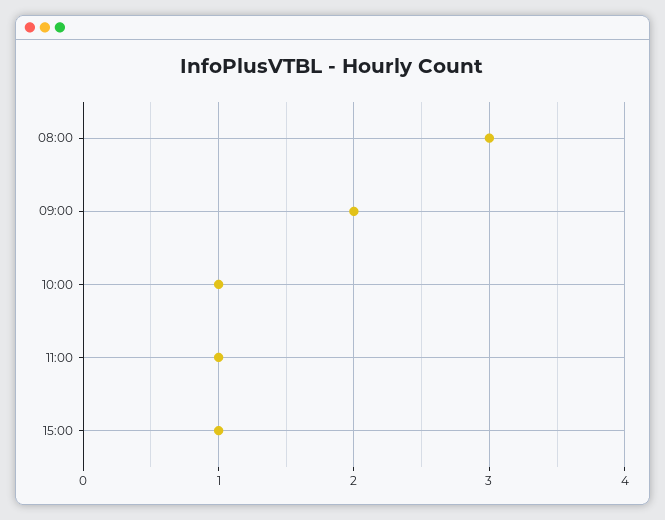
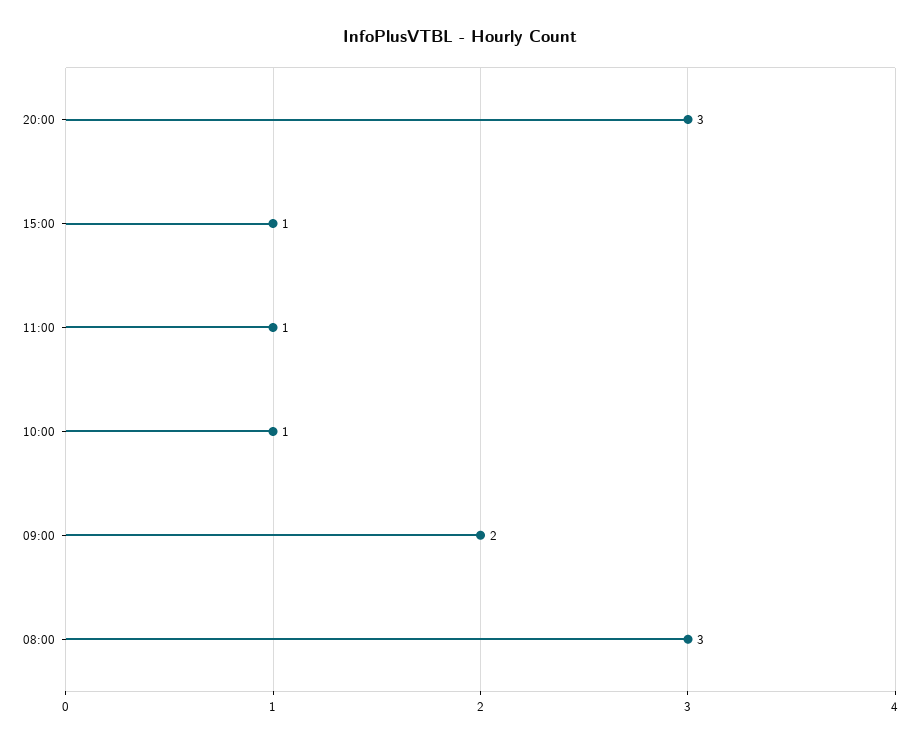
20:00: none -> 3

